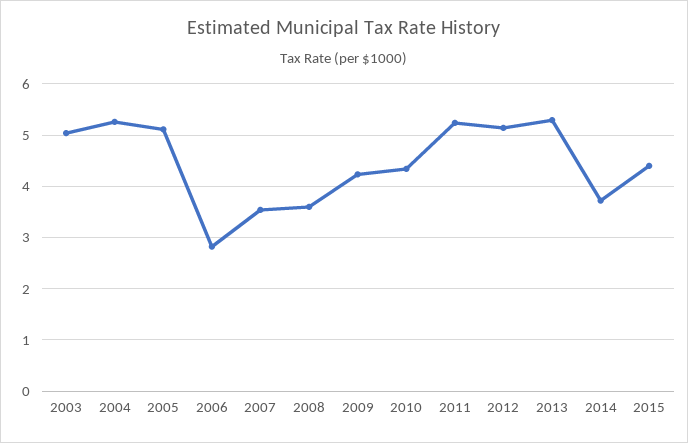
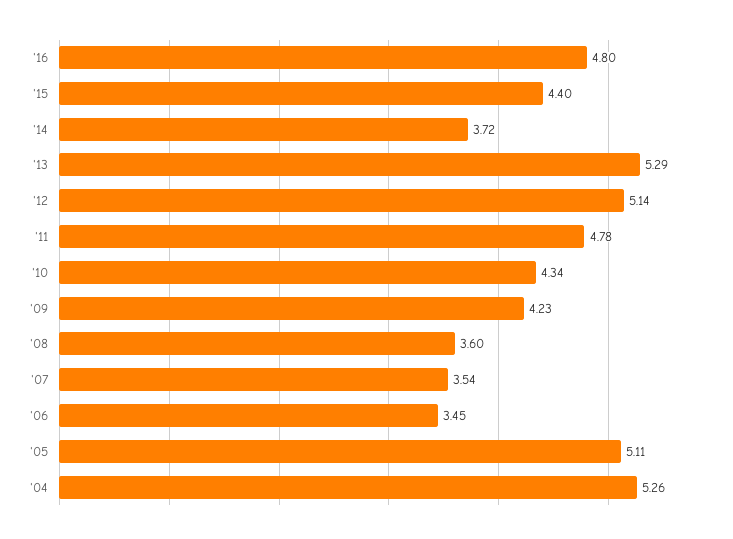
2003: 5 -> none
2006: 2.8 -> 3.45
2011: 5.2 -> 4.78
'16: none -> 4.8

